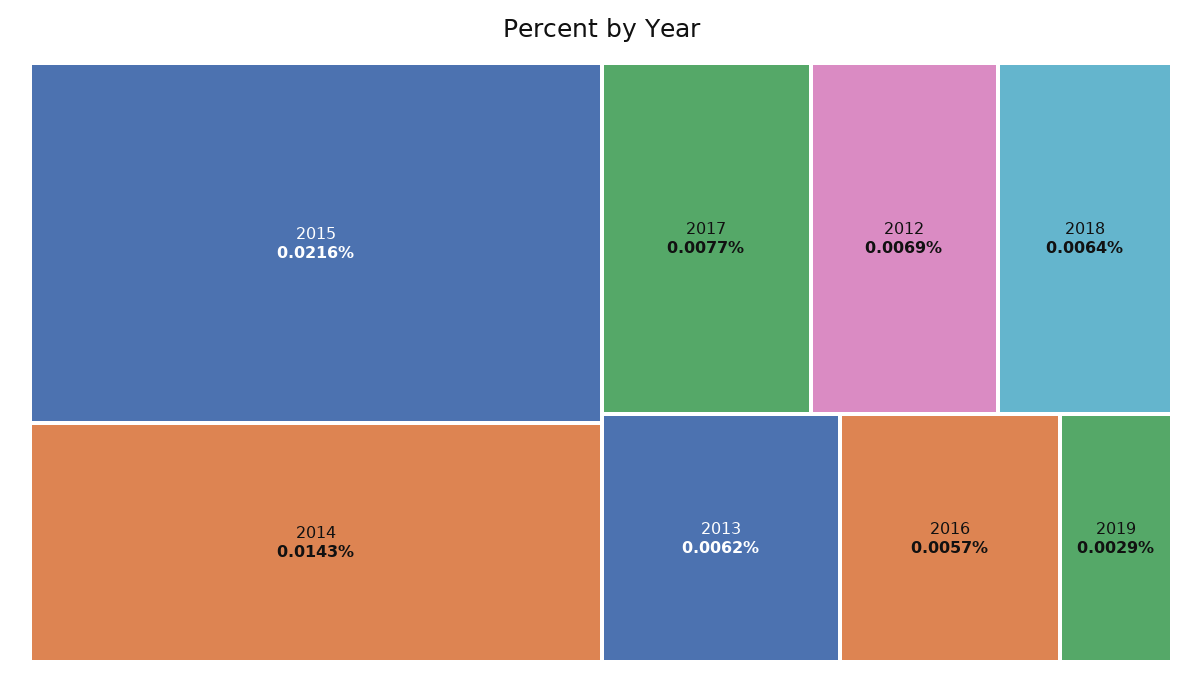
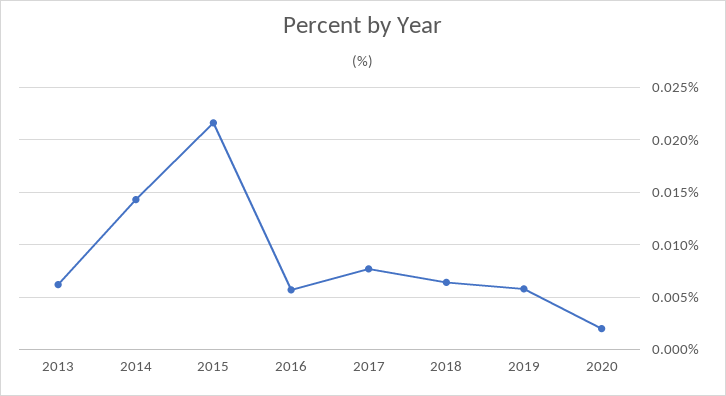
2012: 0.0069 -> none
2019: 0.0029 -> 0.006
2020: none -> 0.002

